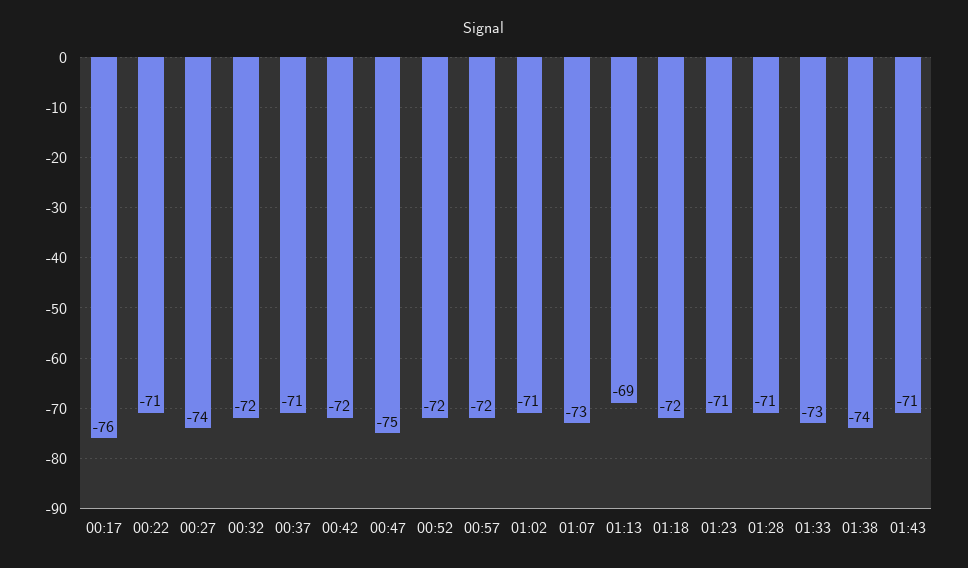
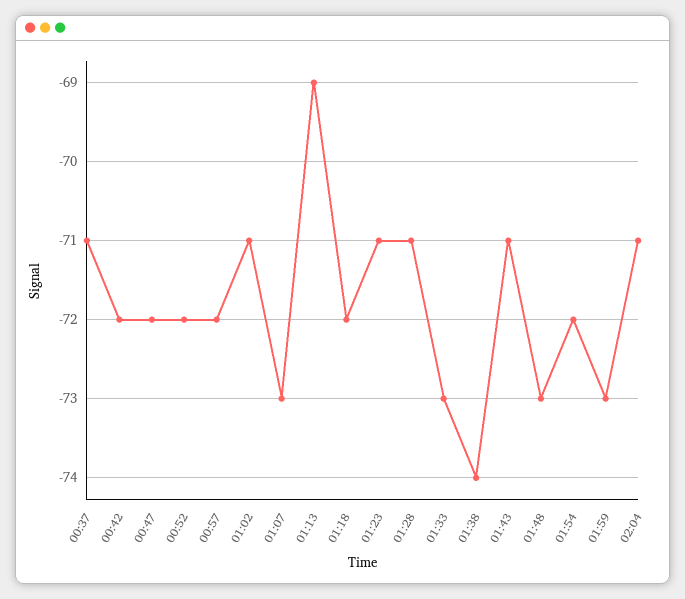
00:17: -76 -> none
00:22: -71 -> none
00:27: -74 -> none
00:32: -72 -> none
00:47: -75 -> -72
01:48: none -> -73
01:54: none -> -72
01:59: none -> -73
02:04: none -> -71

